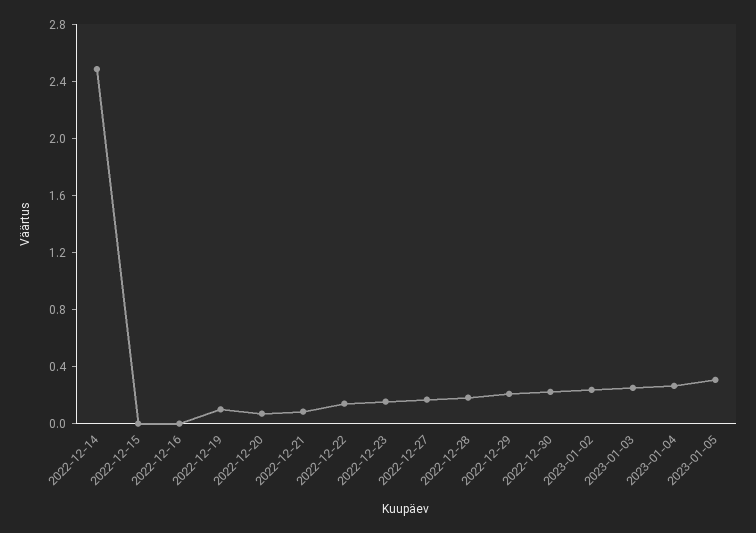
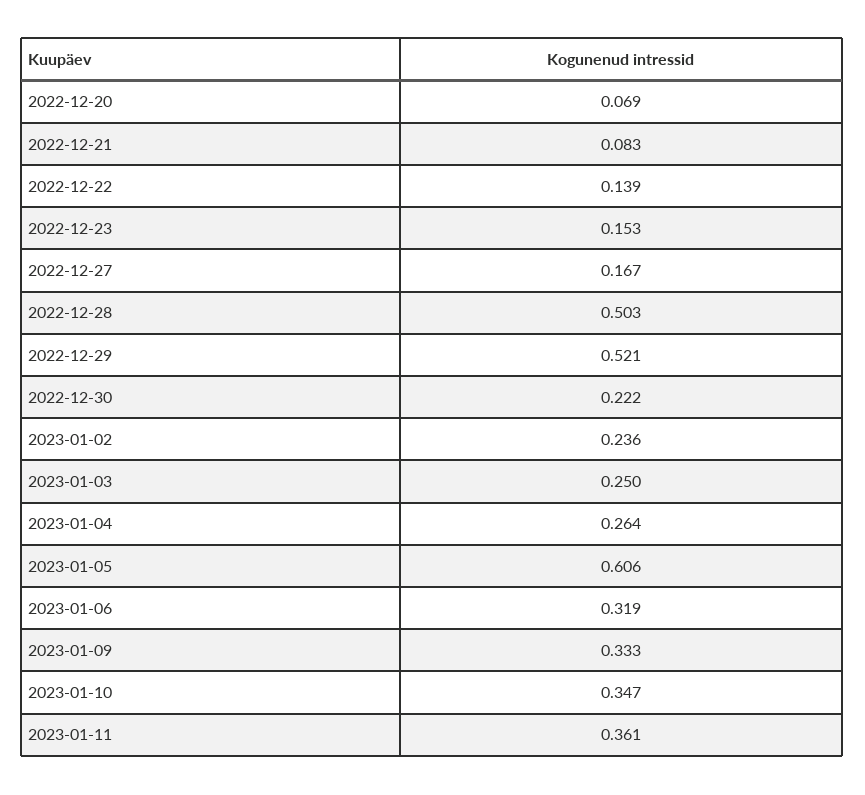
2022-12-14: 2.5 -> none
2022-12-15: 0 -> none
2022-12-16: 0 -> none
2022-12-19: 0.1 -> none
2022-12-28: 0.2 -> 0.503
2022-12-29: 0.2 -> 0.521
2023-01-05: 0.3 -> 0.606
2023-01-06: none -> 0.319
2023-01-09: none -> 0.333
2023-01-10: none -> 0.347
2023-01-11: none -> 0.361

